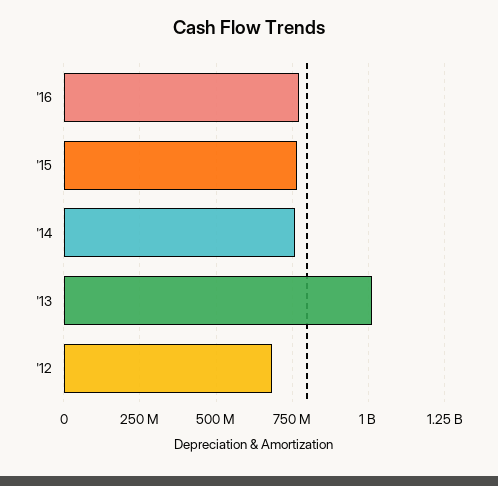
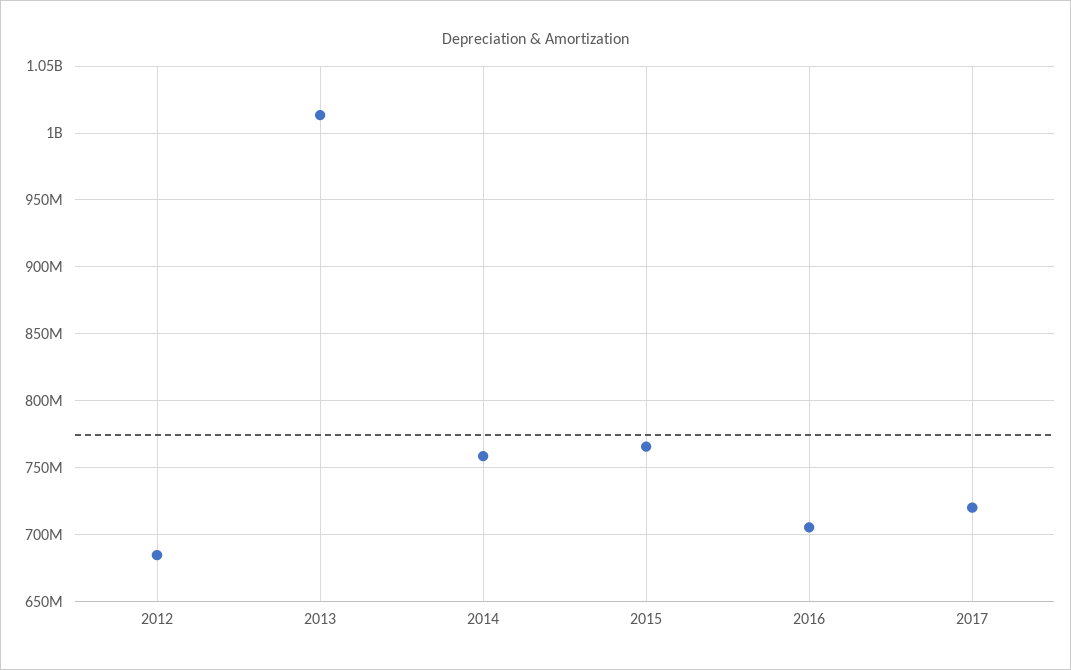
'16: 775000000 -> 705000000
2017: none -> 720000000

